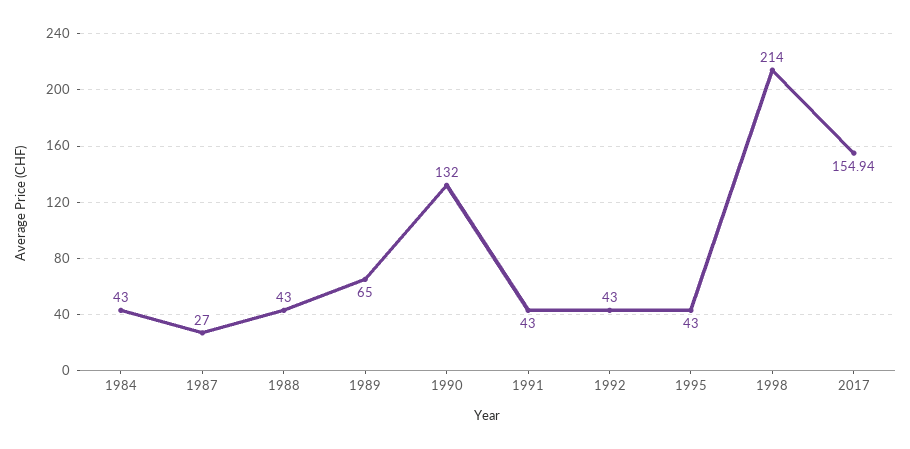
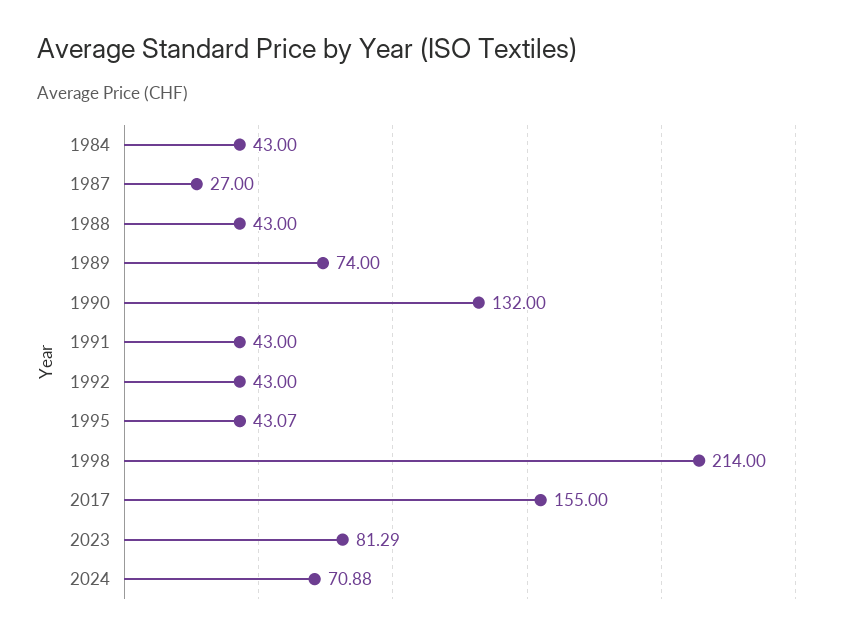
1989: 65 -> 74
1995: 43 -> 43.07
2017: 154.94 -> 155
2023: none -> 81.29
2024: none -> 70.88

